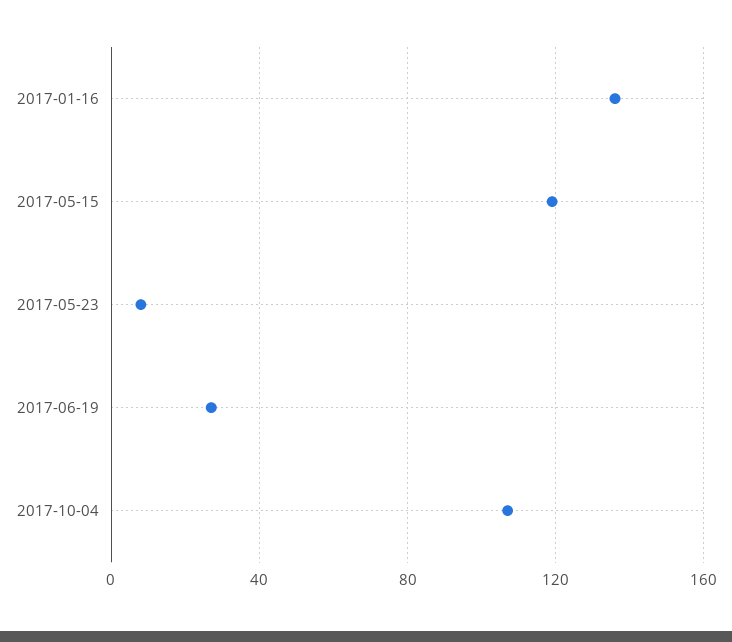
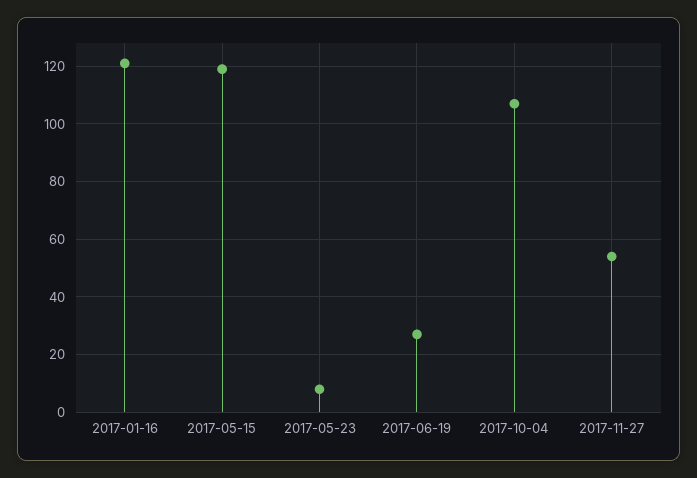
2017-01-16: 135 -> 120
2017-11-27: none -> 55

